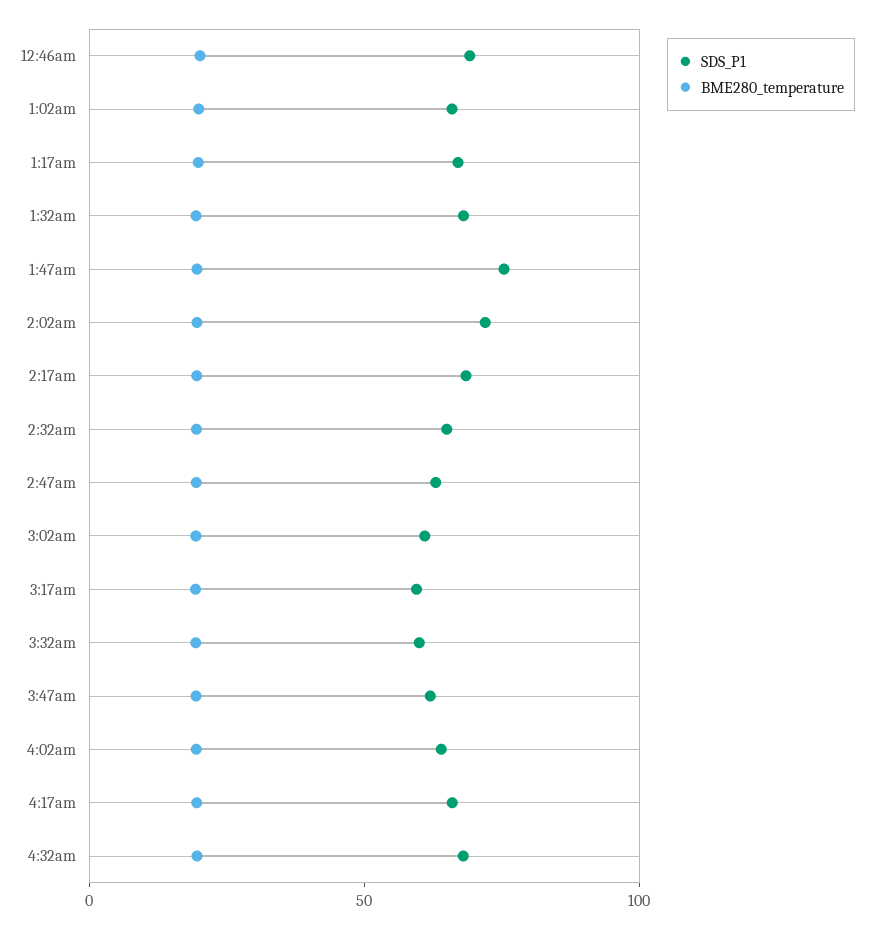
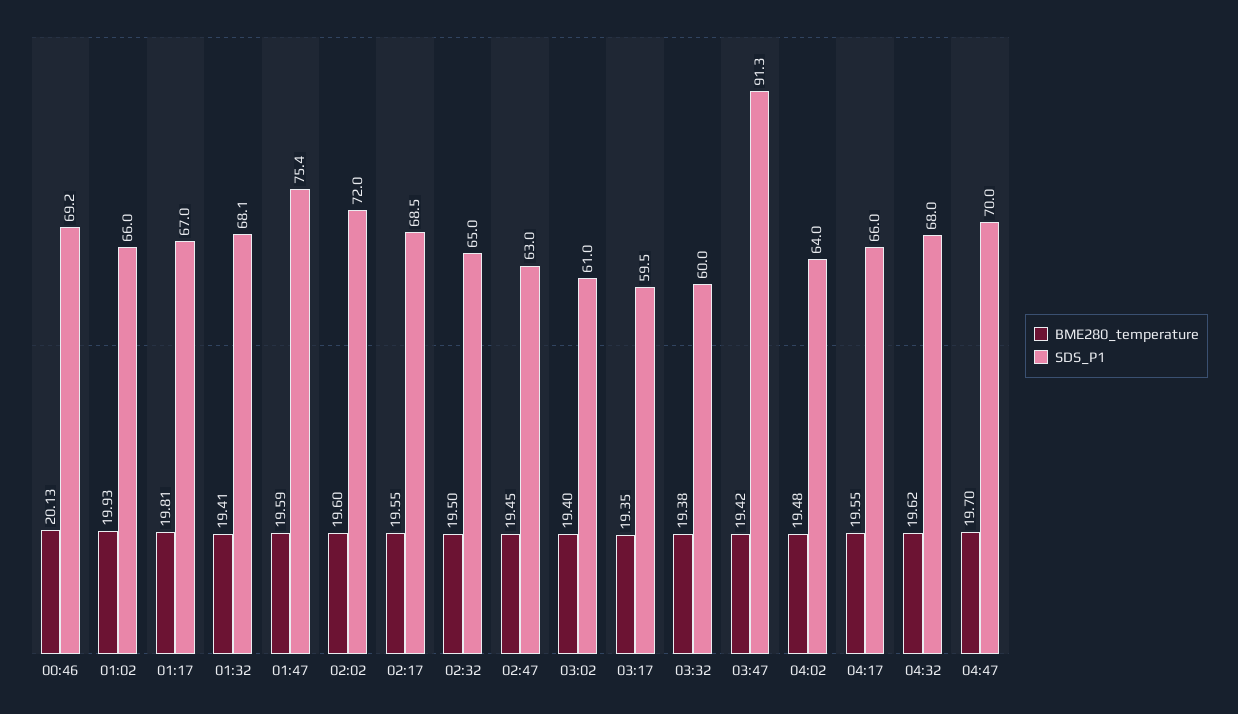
SDS_P1, 3:47am: 60 -> 91.3
BME280_temperature, 04:47: none -> 19.7
SDS_P1, 04:47: none -> 70

